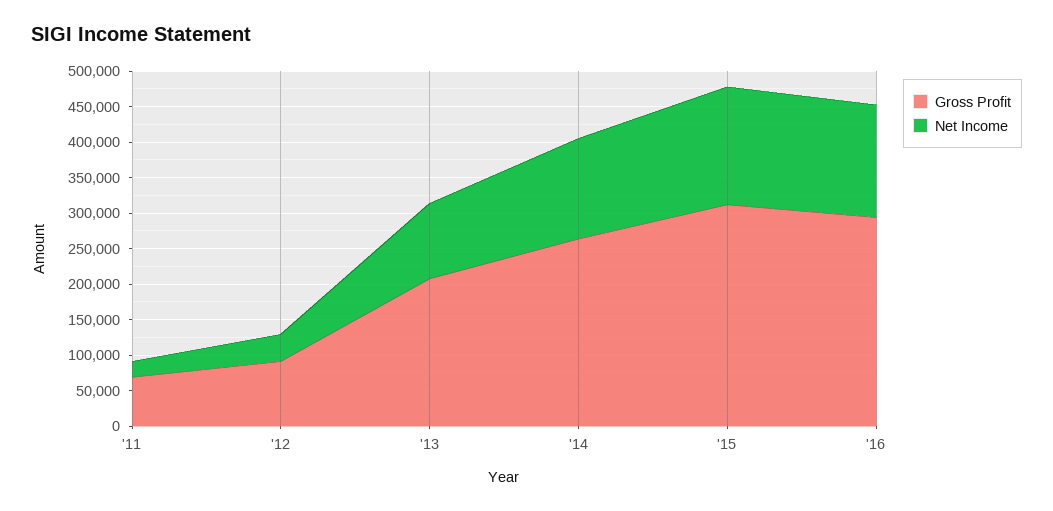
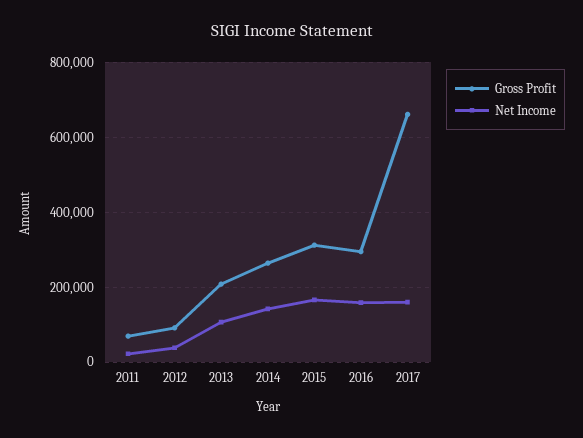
Gross Profit, 2017: none -> 660000
Net Income, 2017: none -> 160000

